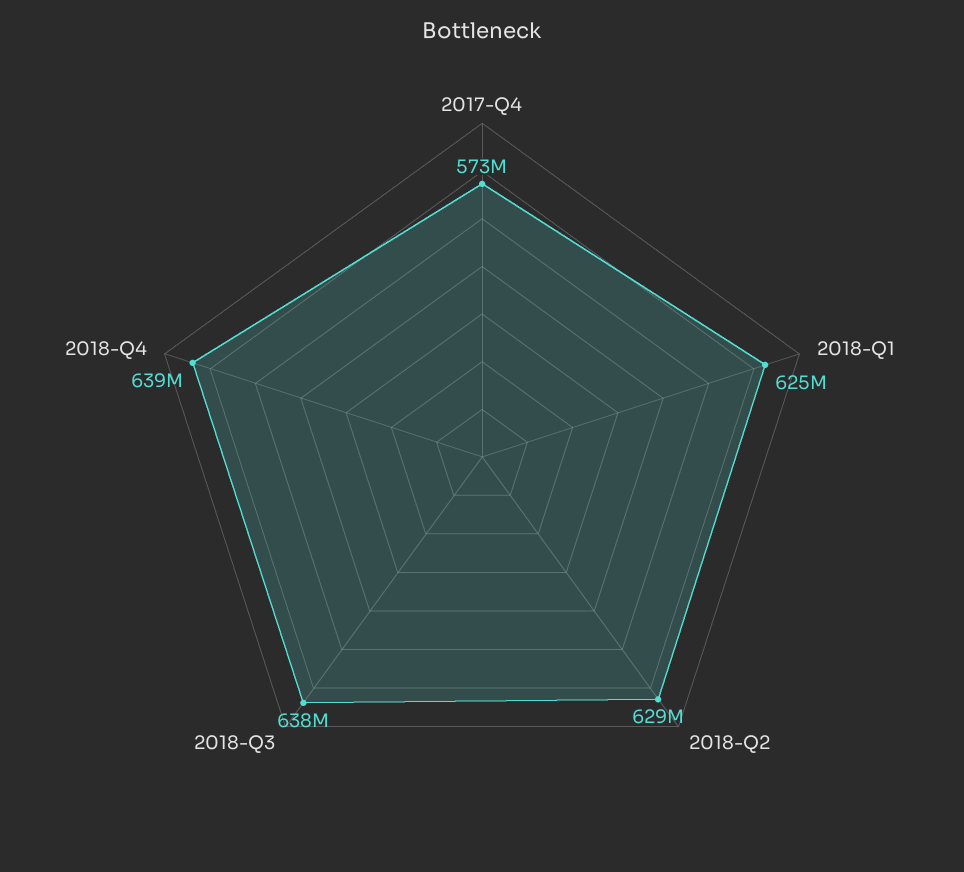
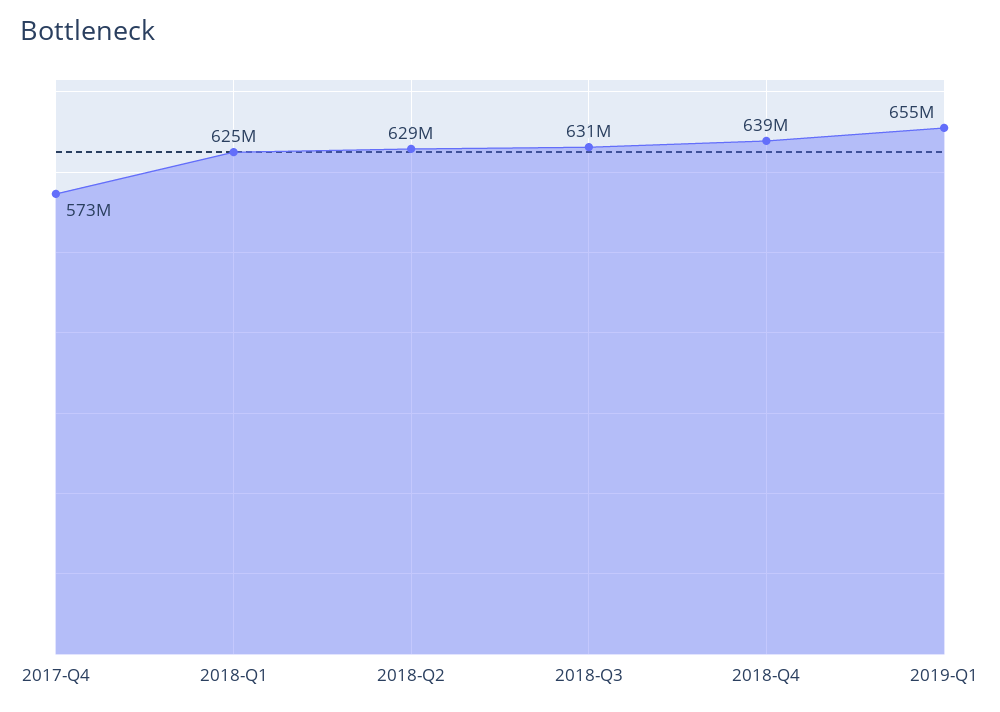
2018-Q3: 638000000 -> 631000000
2019-Q1: none -> 655000000

